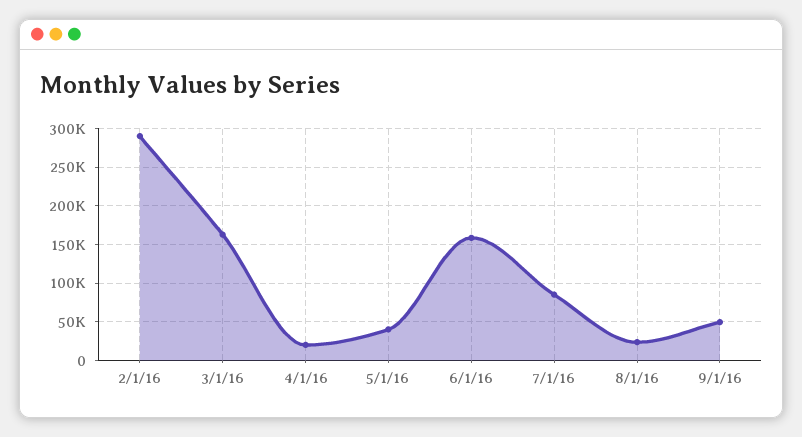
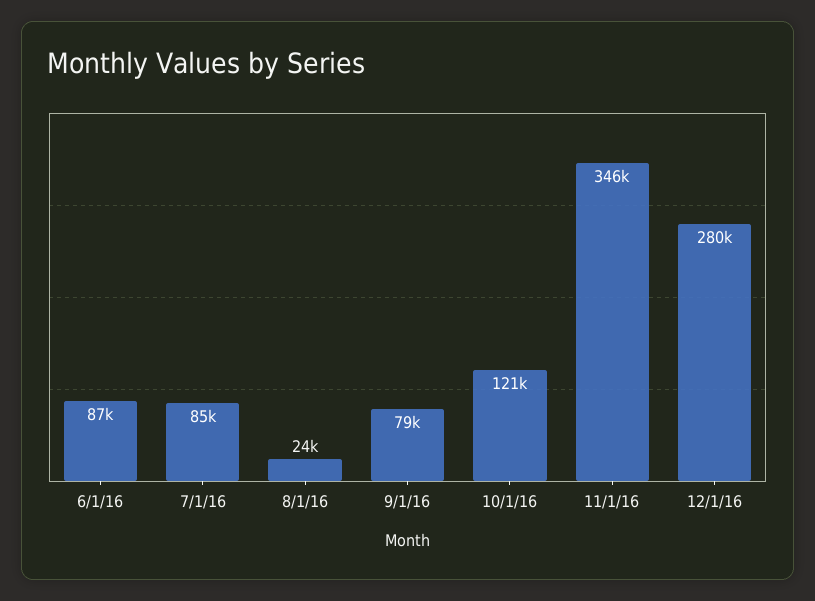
2/1/16: 290000 -> none
3/1/16: 160000 -> none
4/1/16: 20000 -> none
5/1/16: 40000 -> none
6/1/16: 160000 -> 87000
9/1/16: 50000 -> 79000
10/1/16: none -> 121000
11/1/16: none -> 346000
12/1/16: none -> 280000

